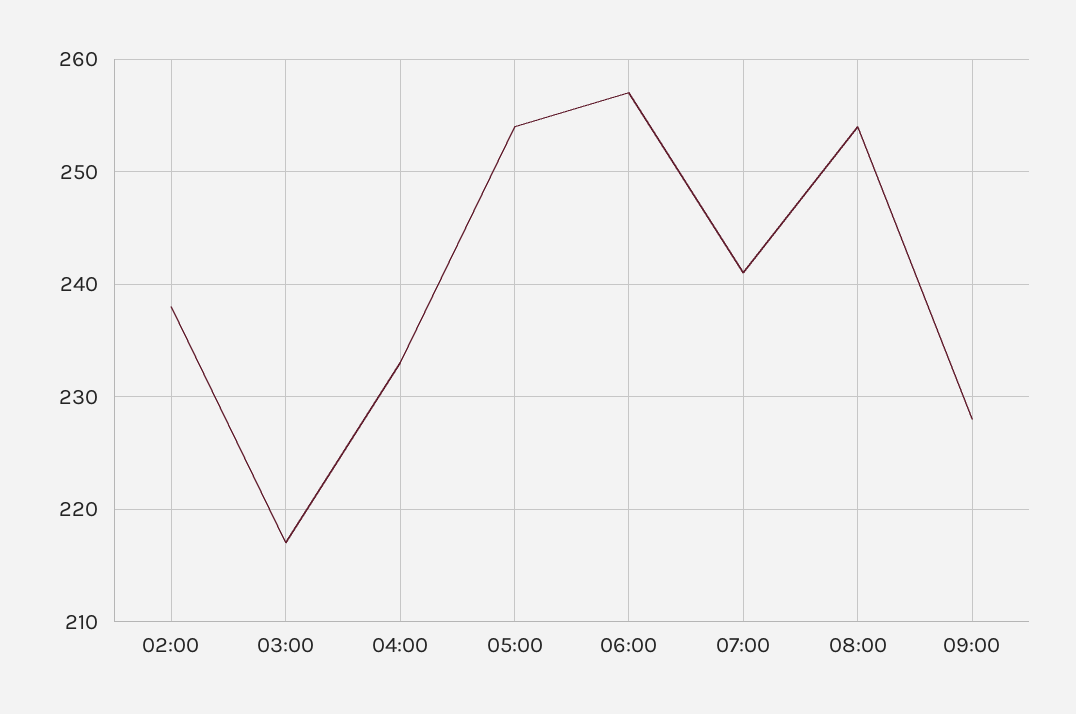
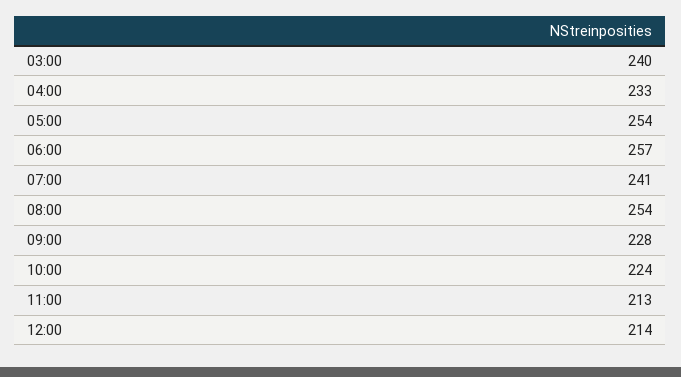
02:00: 238 -> none
03:00: 217 -> 240
10:00: none -> 224
11:00: none -> 213
12:00: none -> 214

